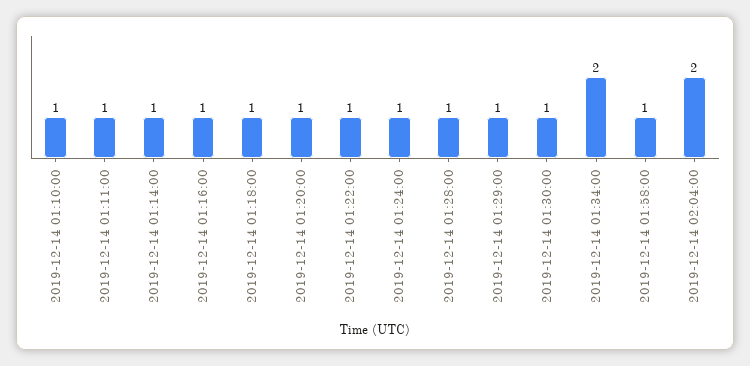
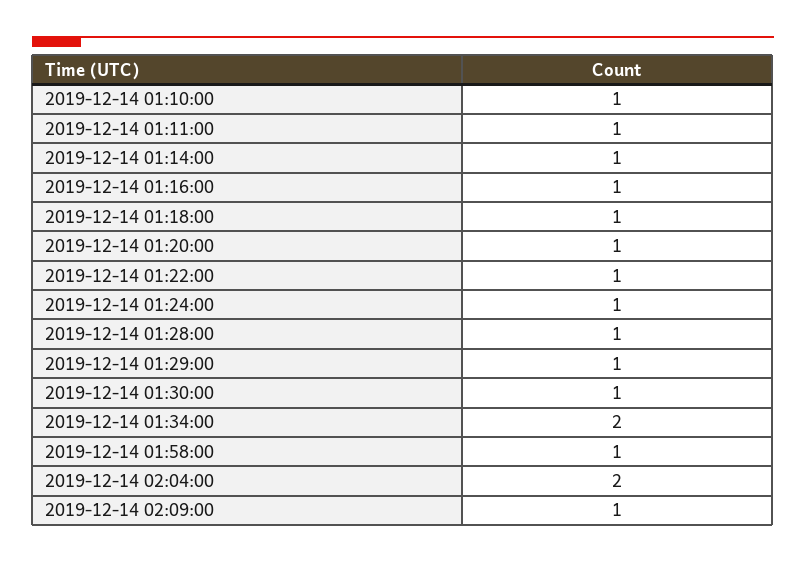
2019-12-14 02:09:00: none -> 1

